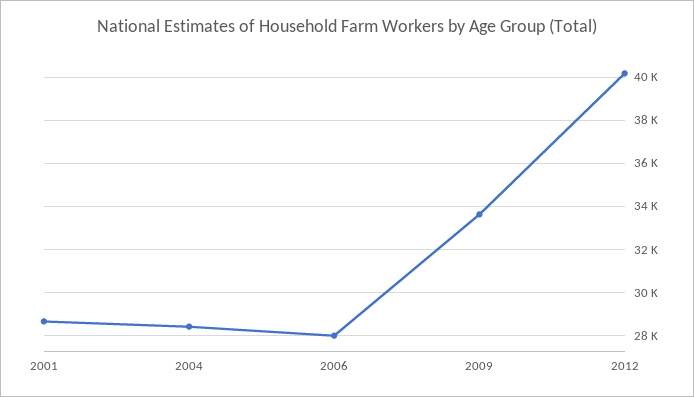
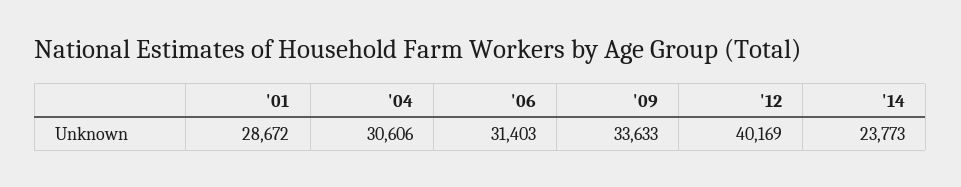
2004: 28500 -> 30606
2006: 28000 -> 31403
'14: none -> 23773

